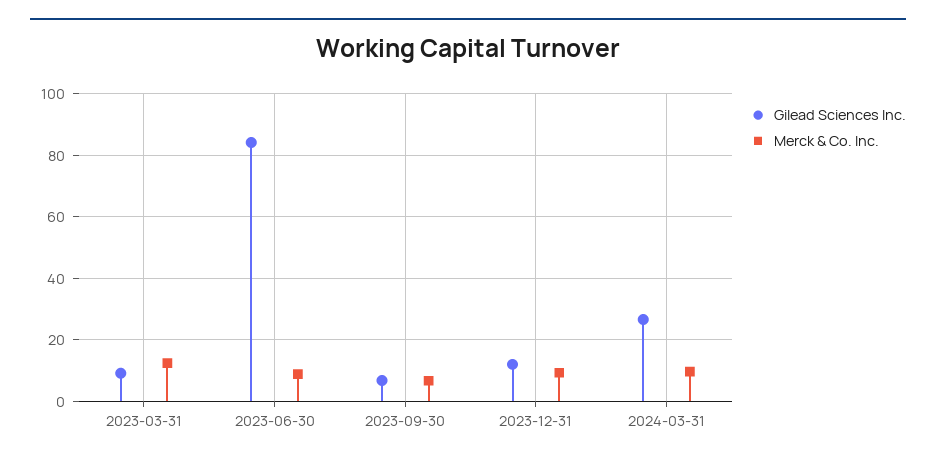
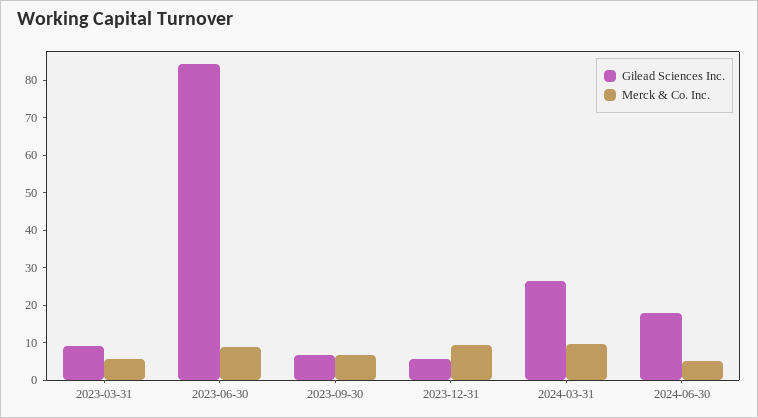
Merck & Co. Inc., 2023-03-31: 12 -> 5
Gilead Sciences Inc., 2023-12-31: 12 -> 5
Gilead Sciences Inc., 2024-06-30: none -> 17.5
Merck & Co. Inc., 2024-06-30: none -> 5

